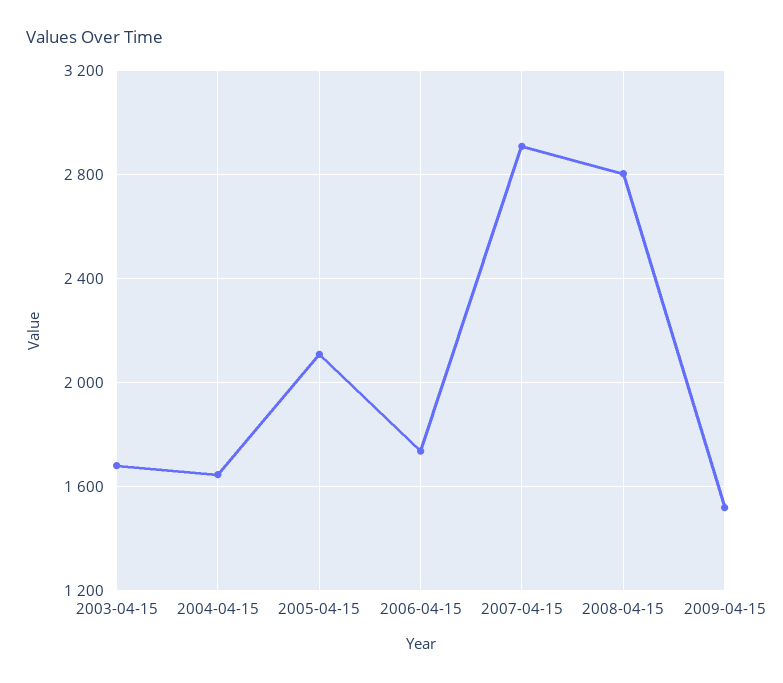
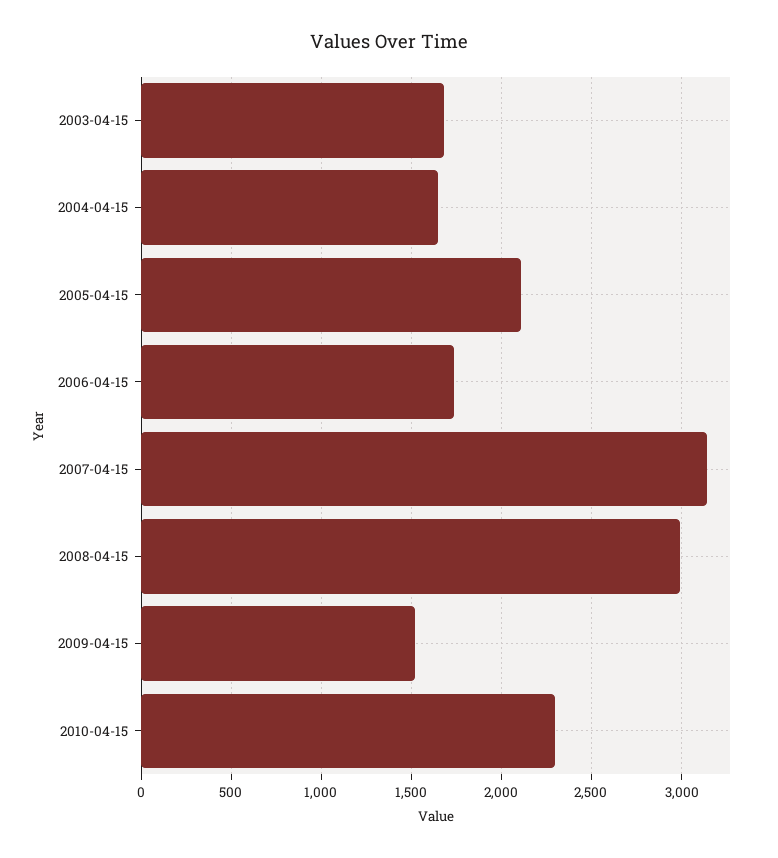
2007-04-15: 2900 -> 3150
2008-04-15: 2800 -> 3000
2010-04-15: none -> 2300

